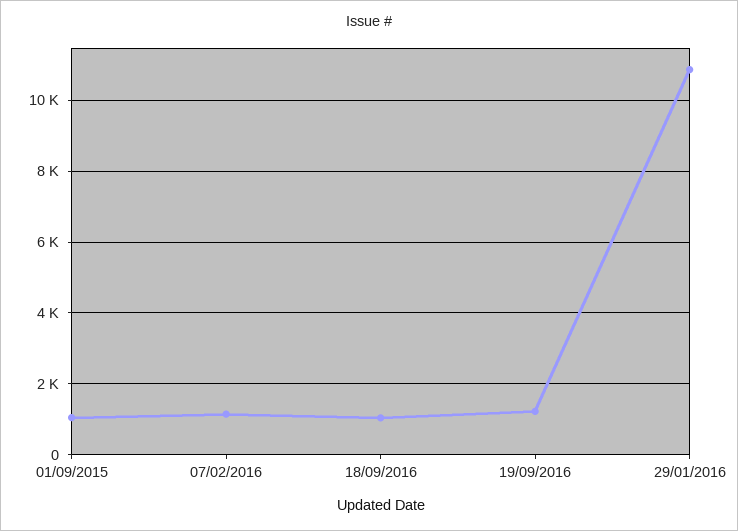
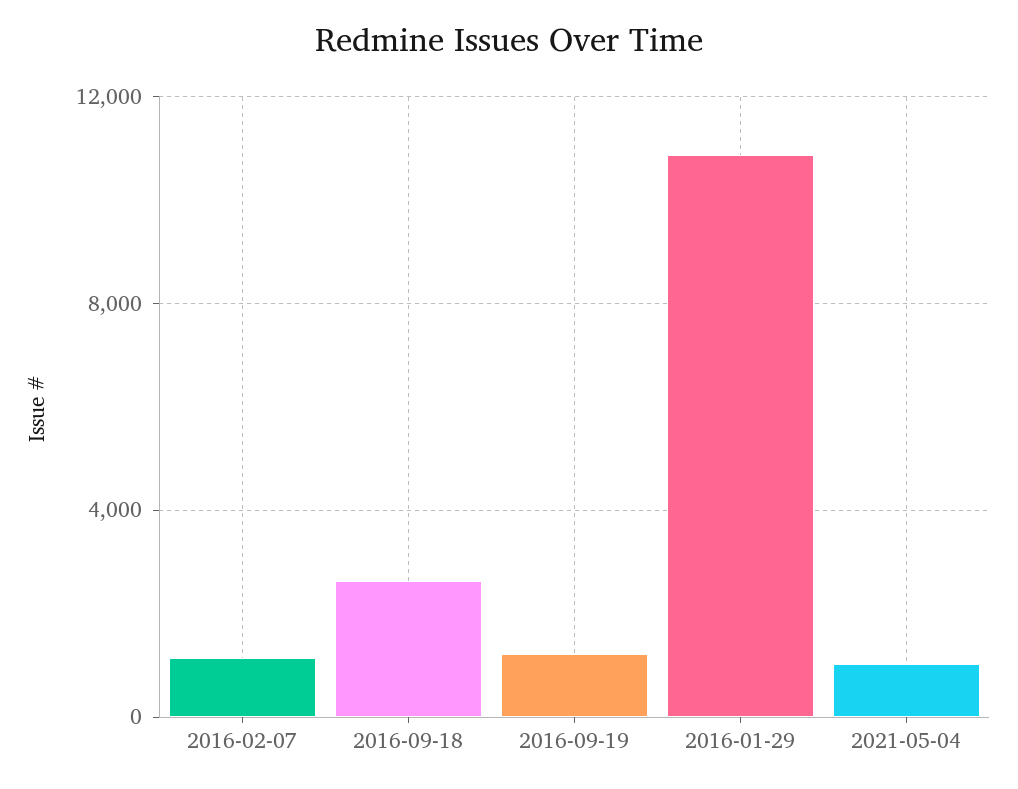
01/09/2015: 1000 -> none
18/09/2016: 1000 -> 2500
2021-05-04: none -> 1000

